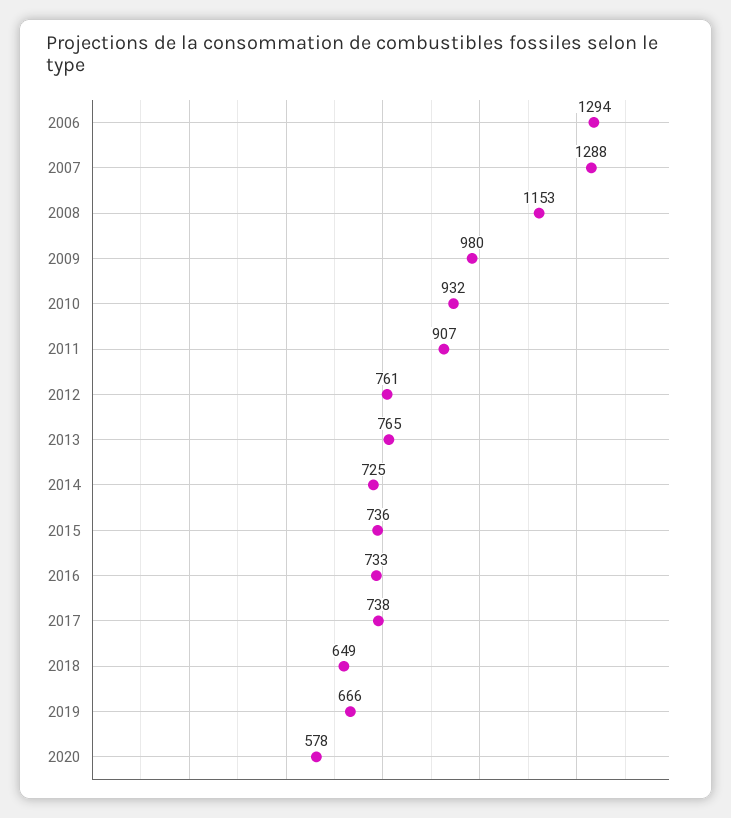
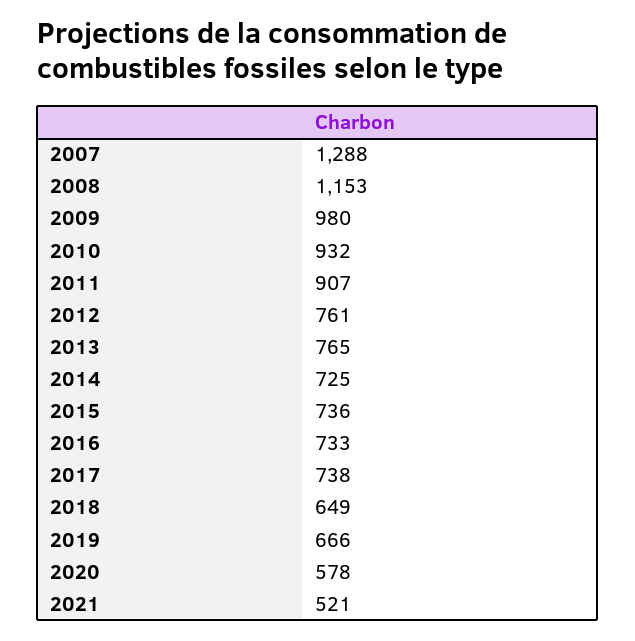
2006: 1294 -> none
2021: none -> 521

